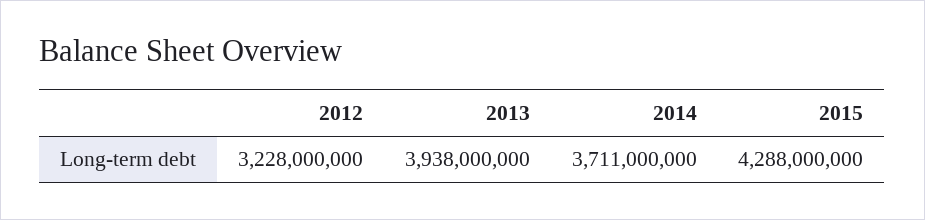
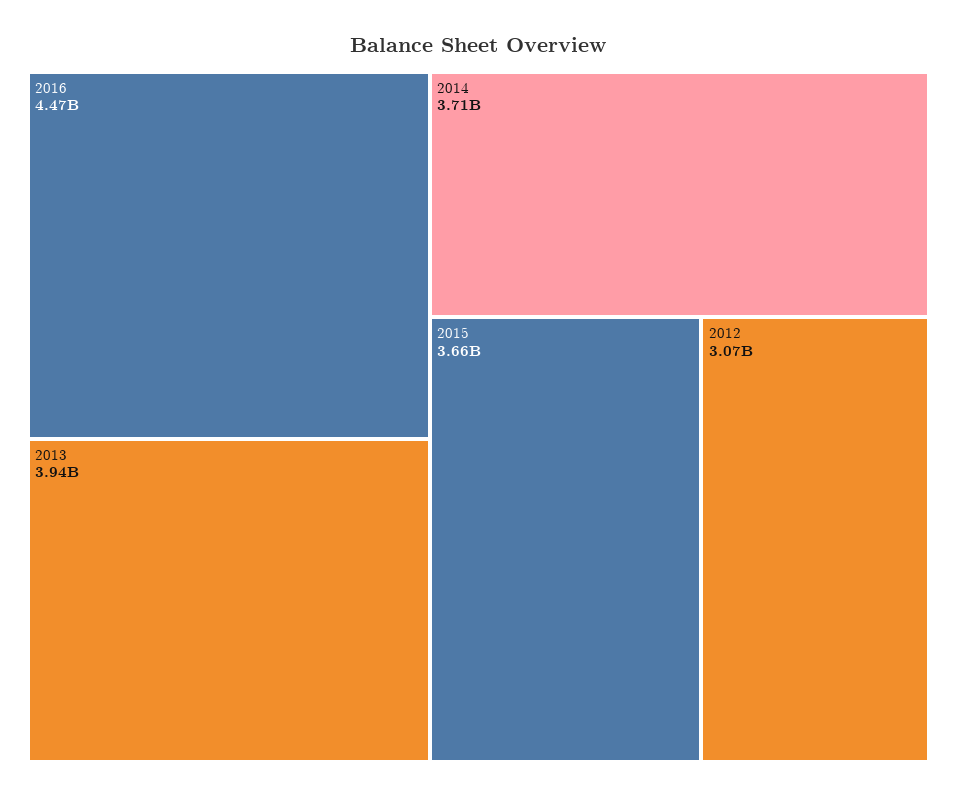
2012: 3228000000 -> 3070000000
2015: 4288000000 -> 3660000000
2016: none -> 4470000000

